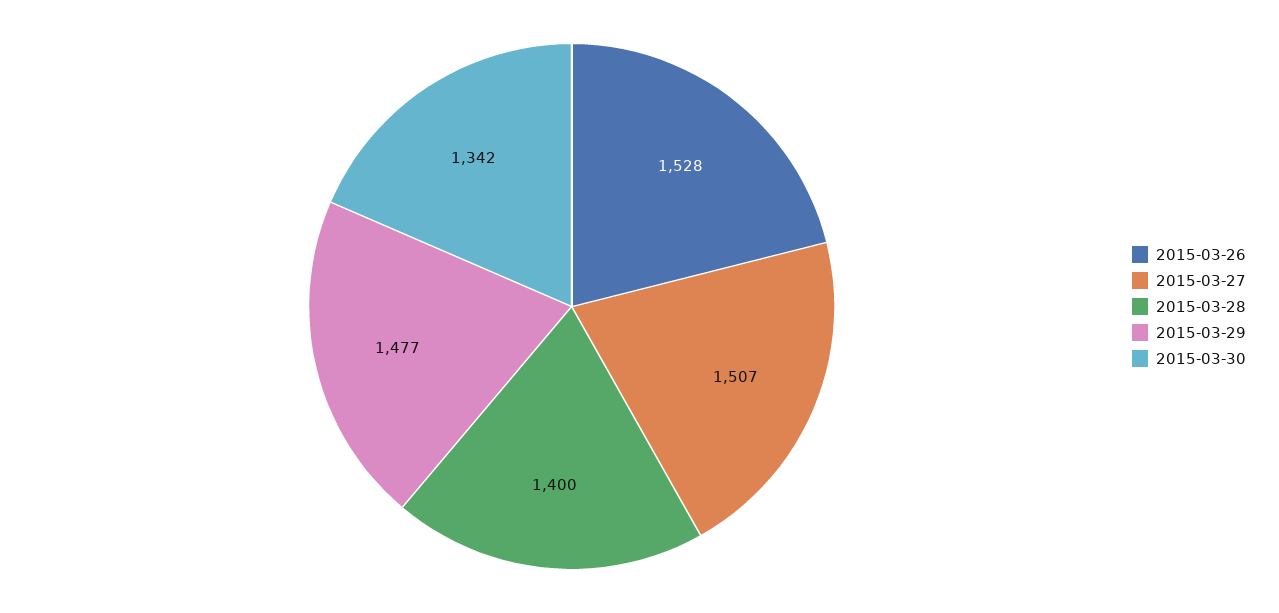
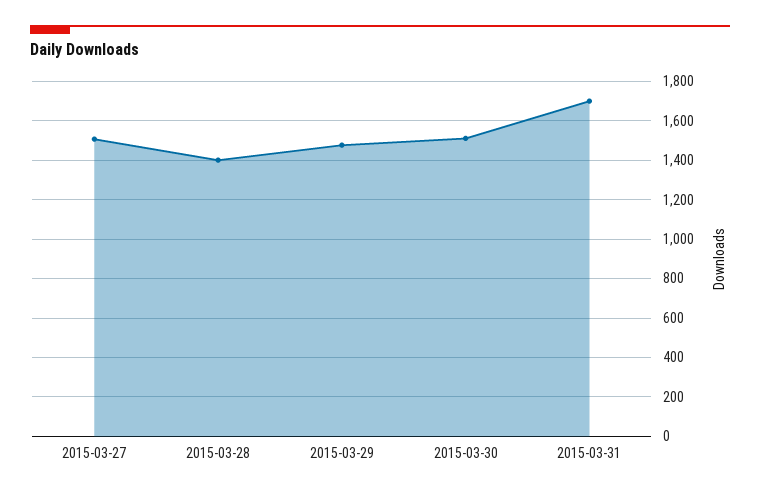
2015-03-26: 1528 -> none
2015-03-30: 1342 -> 1500
2015-03-31: none -> 1700

